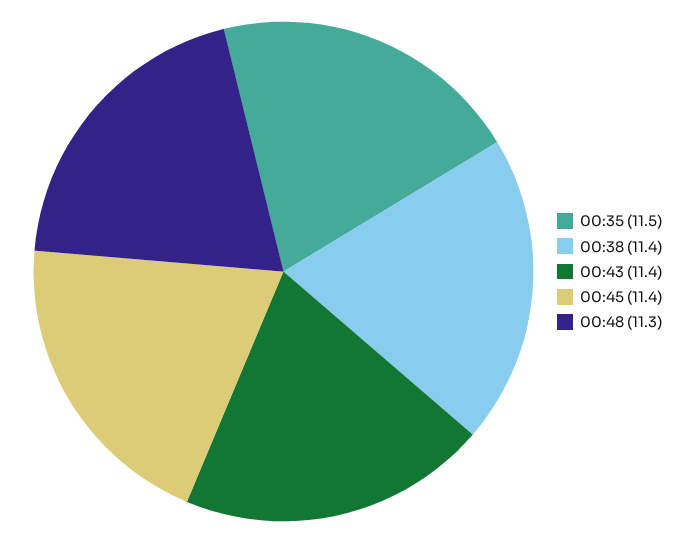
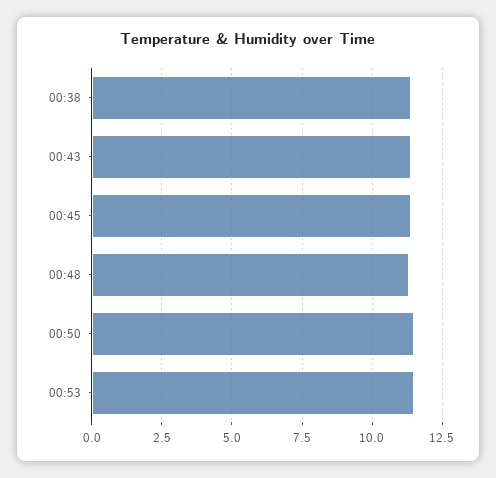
00:35: 11.5 -> none
00:50: none -> 11.5
00:53: none -> 11.5

